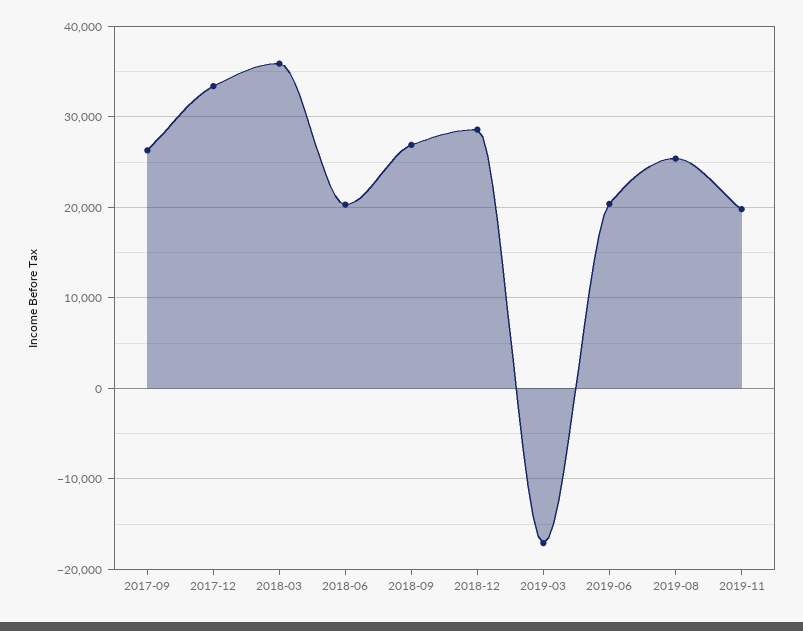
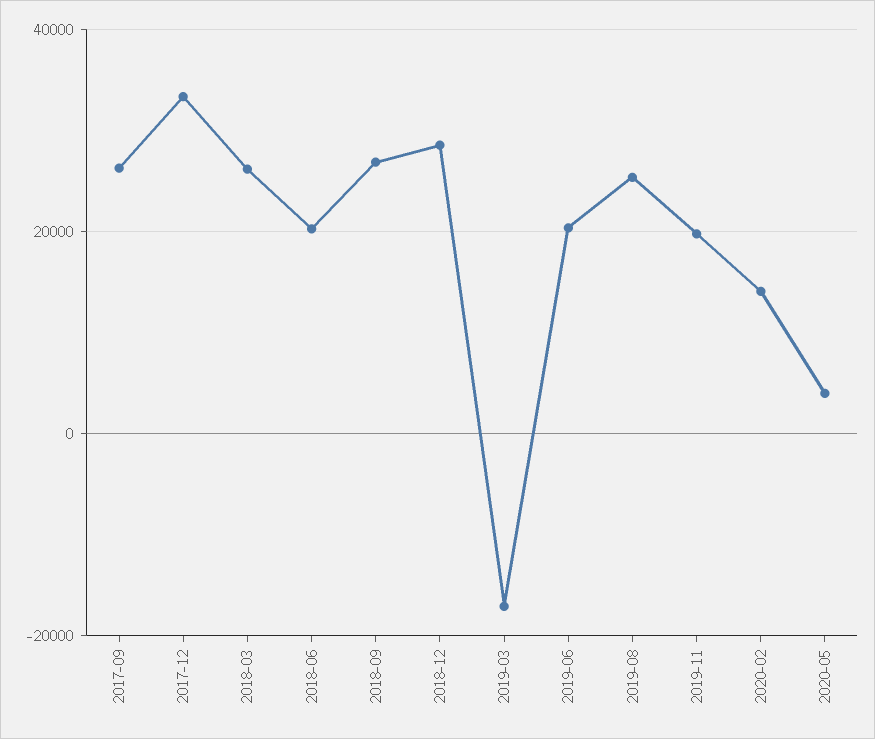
2018-03: 36000 -> 26000
2020-02: none -> 14000
2020-05: none -> 4000

